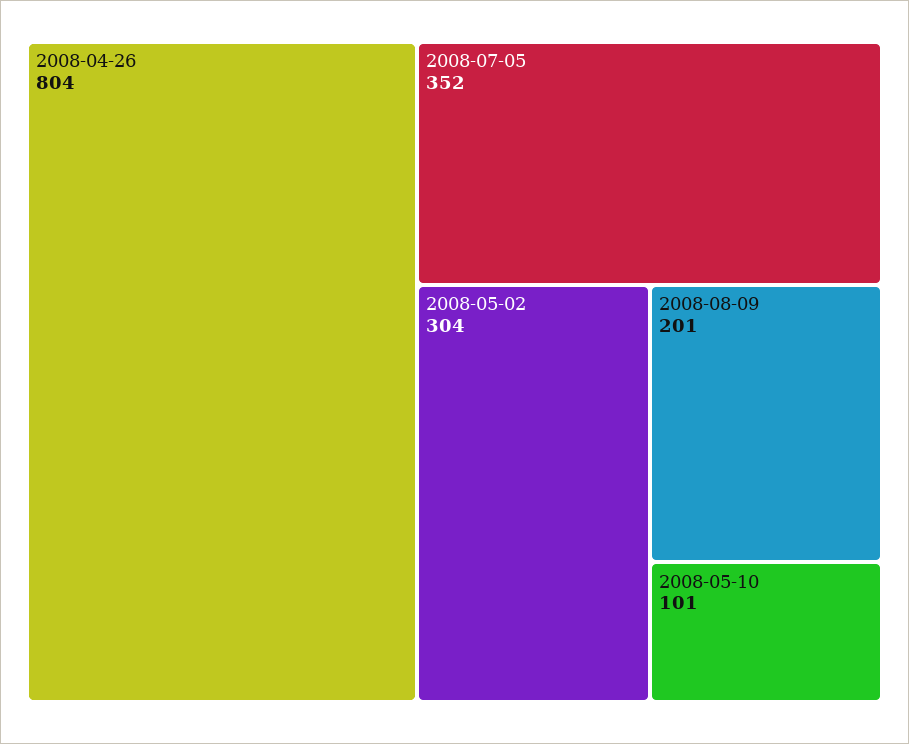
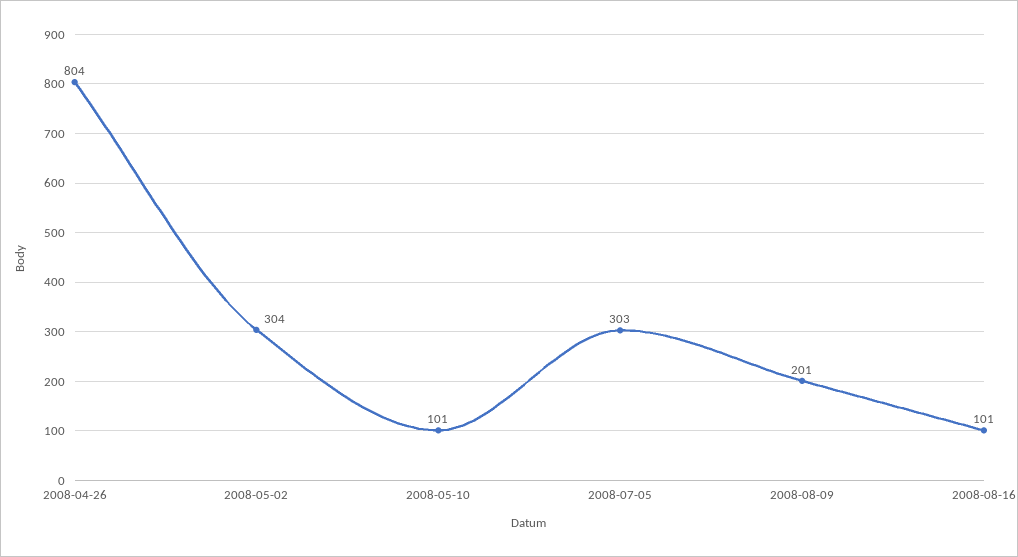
2008-07-05: 352 -> 303
2008-08-16: none -> 101

